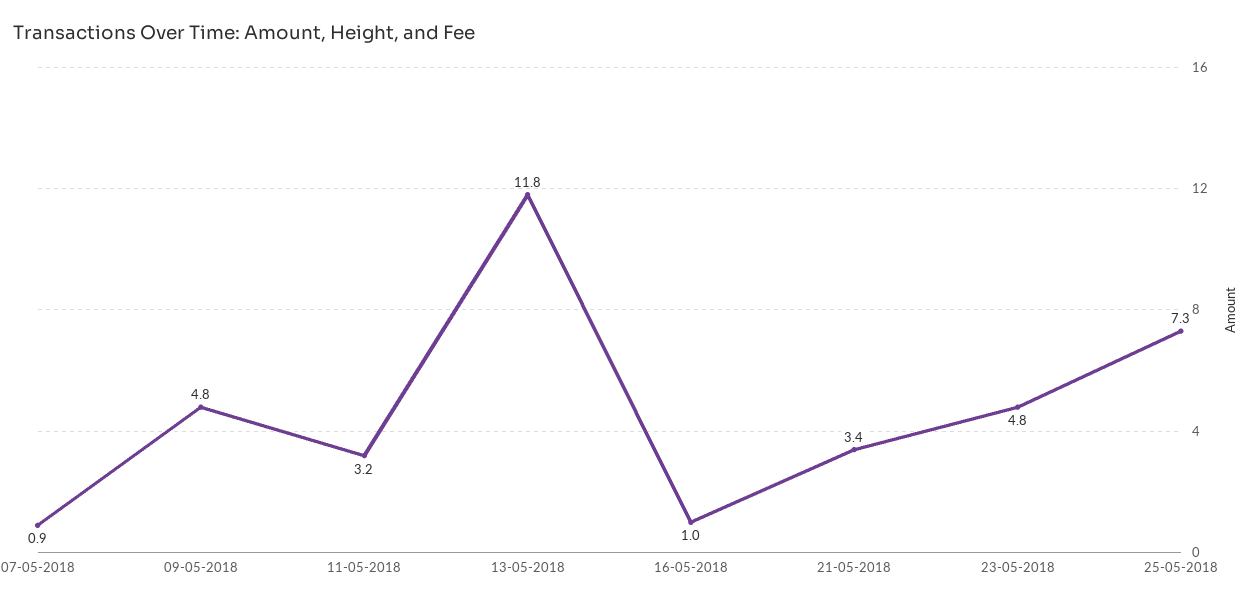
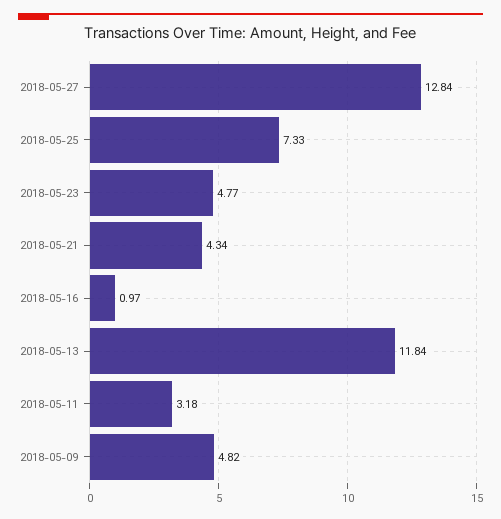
07-05-2018: 0.9 -> none
21-05-2018: 3.4 -> 4.34
2018-05-27: none -> 12.84

